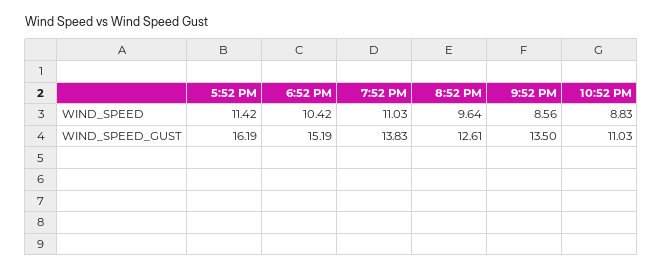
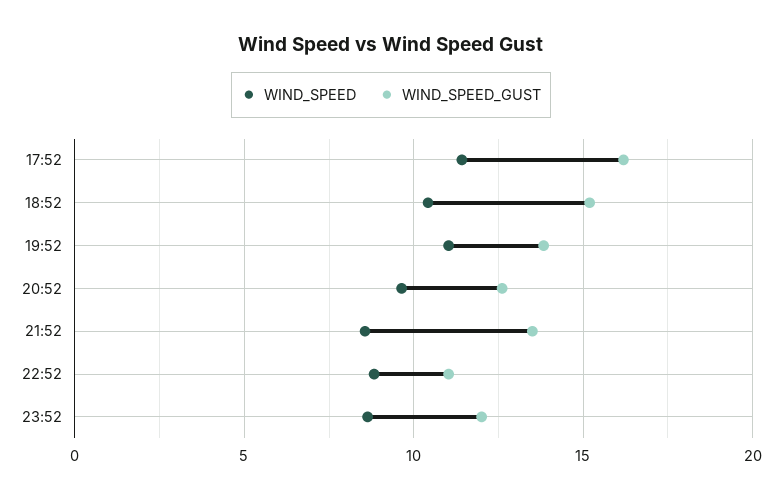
WIND_SPEED, 23:52: none -> 8.5
WIND_SPEED_GUST, 23:52: none -> 12

